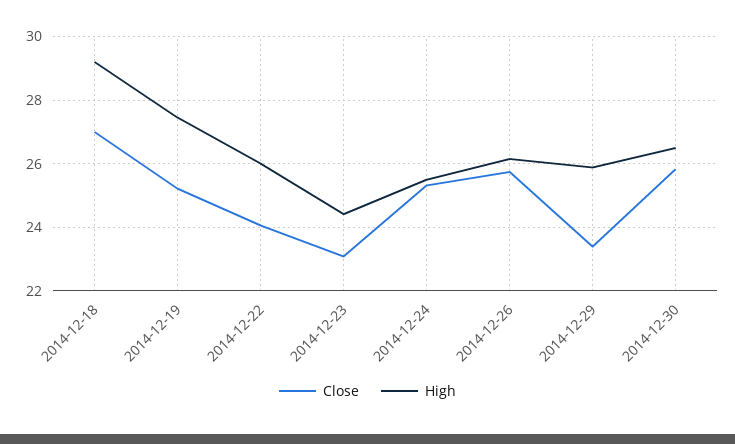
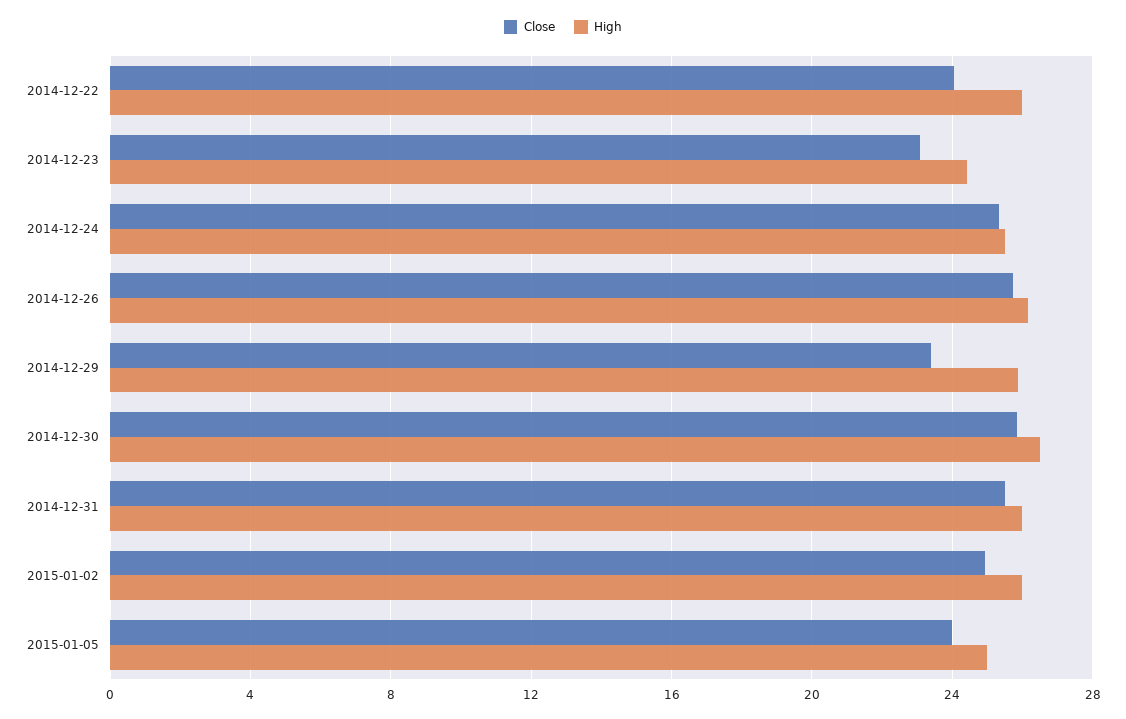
Close, 2014-12-18: 27 -> none
High, 2014-12-18: 29.2 -> none
Close, 2014-12-19: 25.2 -> none
High, 2014-12-19: 27.4 -> none
Close, 2014-12-31: none -> 25.5
High, 2014-12-31: none -> 26
Close, 2015-01-02: none -> 25
High, 2015-01-02: none -> 26
Close, 2015-01-05: none -> 24
High, 2015-01-05: none -> 25

